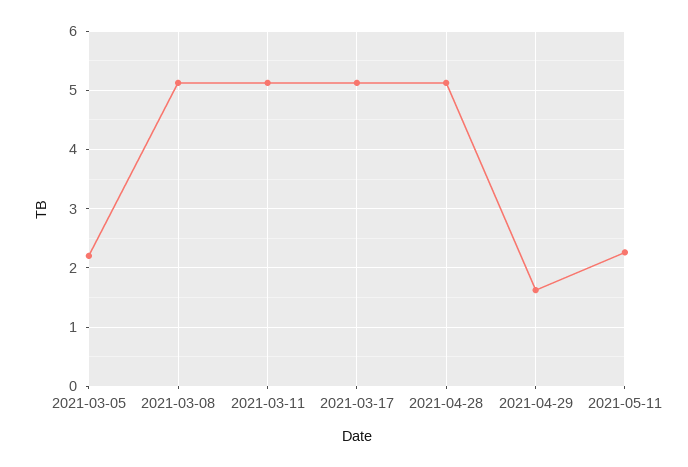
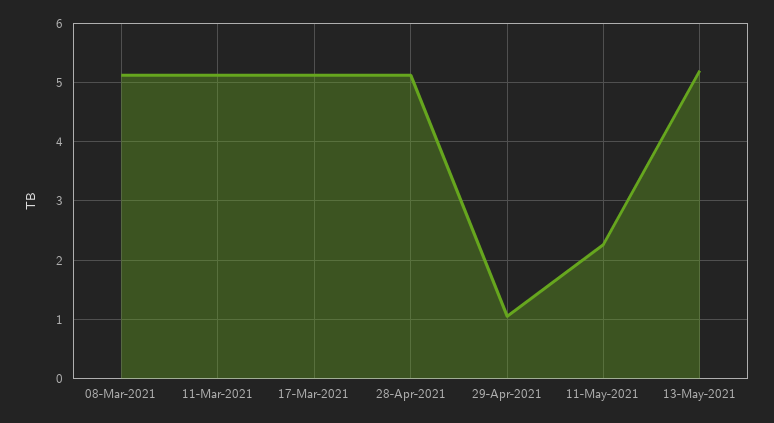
2021-03-05: 2.2 -> none
2021-04-29: 1.6 -> 1
13-May-2021: none -> 5.2

